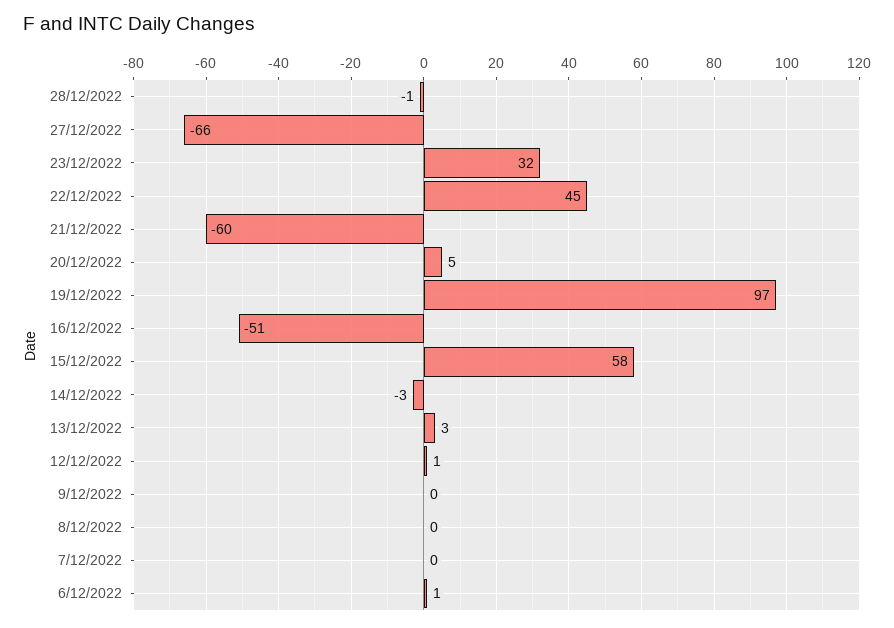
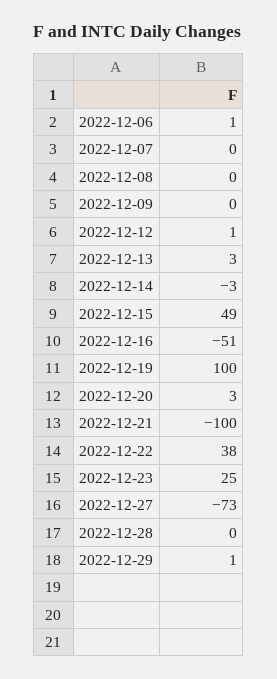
28/12/2022: -1 -> 0
27/12/2022: -66 -> -73
23/12/2022: 32 -> 25
22/12/2022: 45 -> 38
21/12/2022: -60 -> -100
20/12/2022: 5 -> 3
19/12/2022: 97 -> 100
15/12/2022: 58 -> 49
2022-12-29: none -> 1

